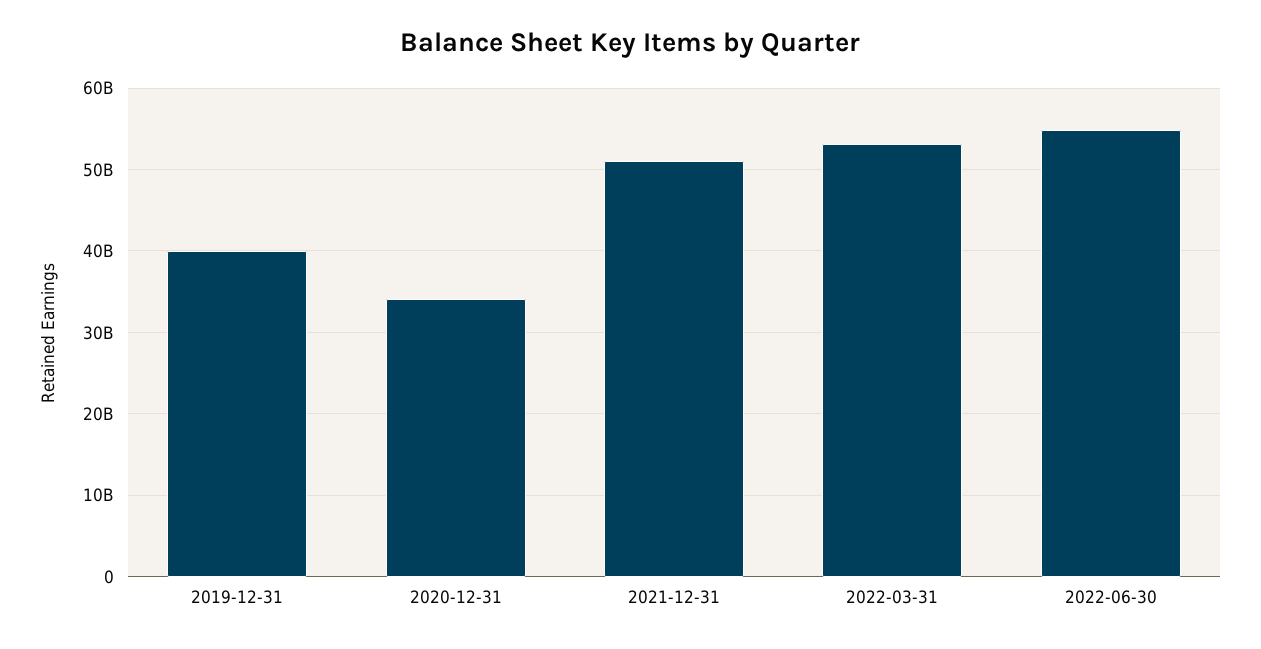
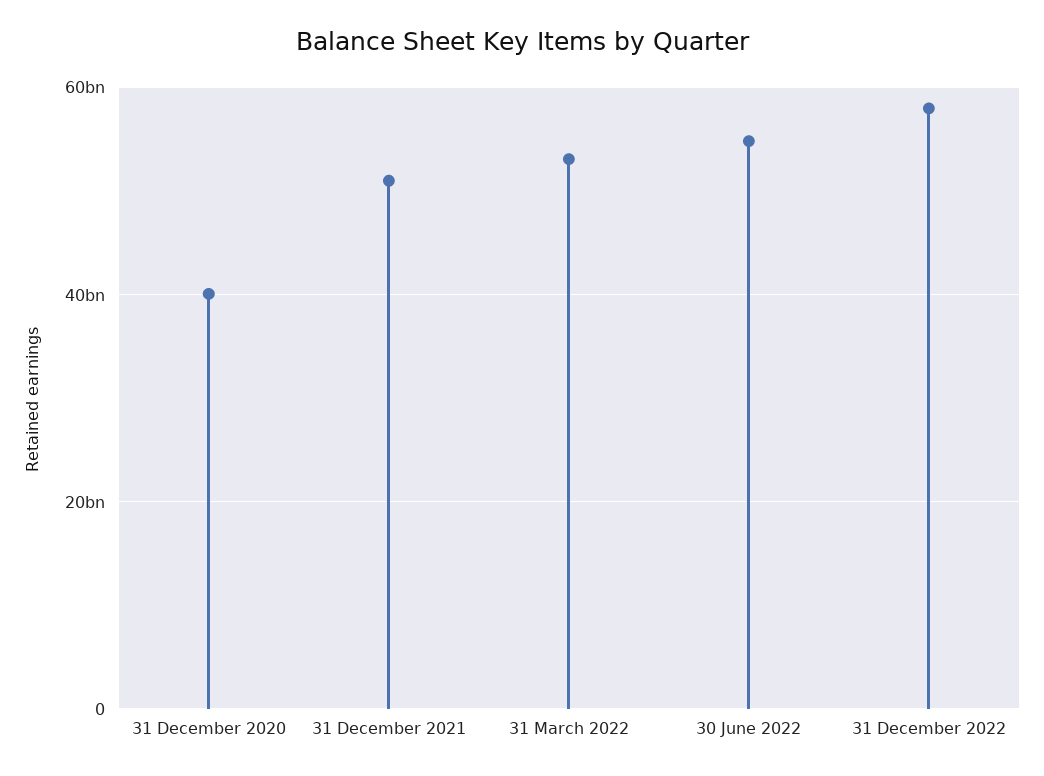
2019-12-31: 40000000000 -> none
2020-12-31: 34000000000 -> 40000000000
31 December 2022: none -> 58000000000

